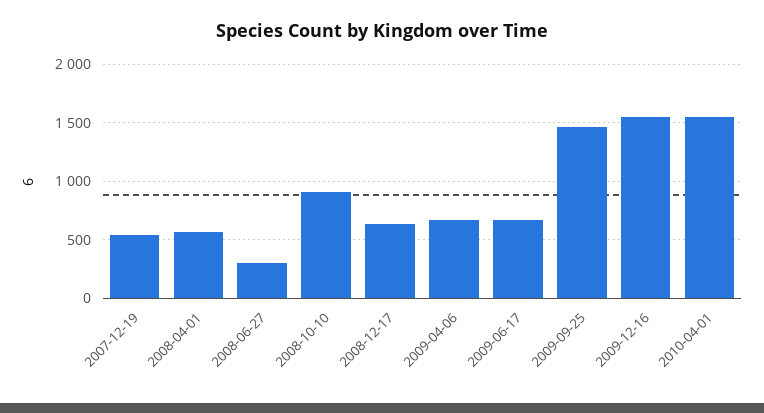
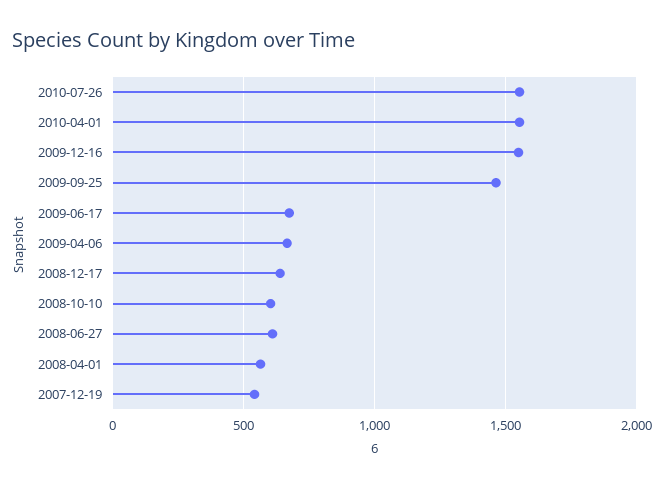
2008-06-27: 300 -> 600
2008-10-10: 900 -> 600
2010-07-26: none -> 1550

